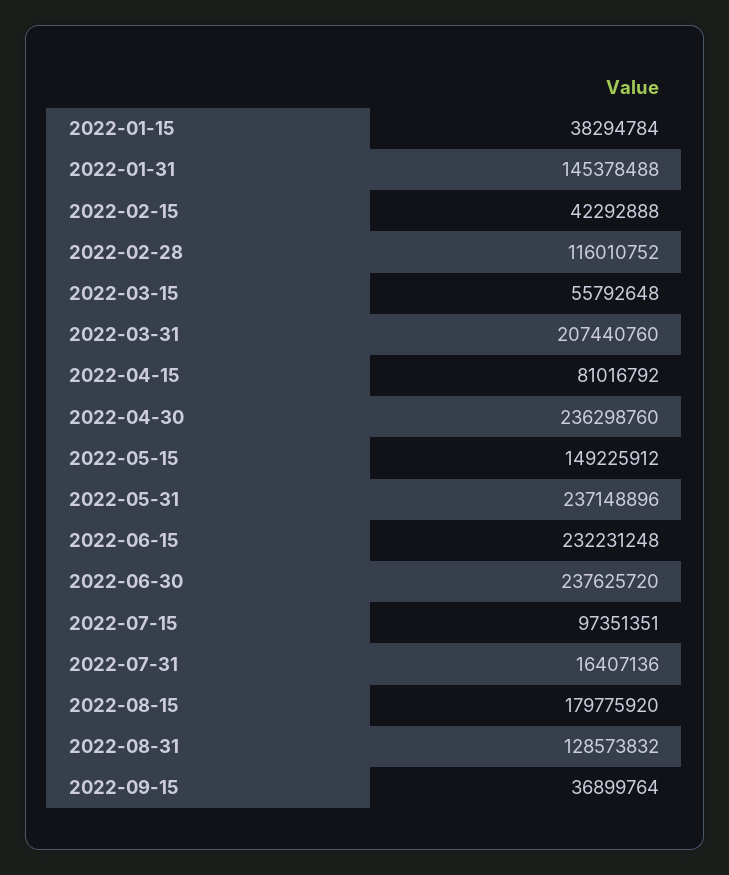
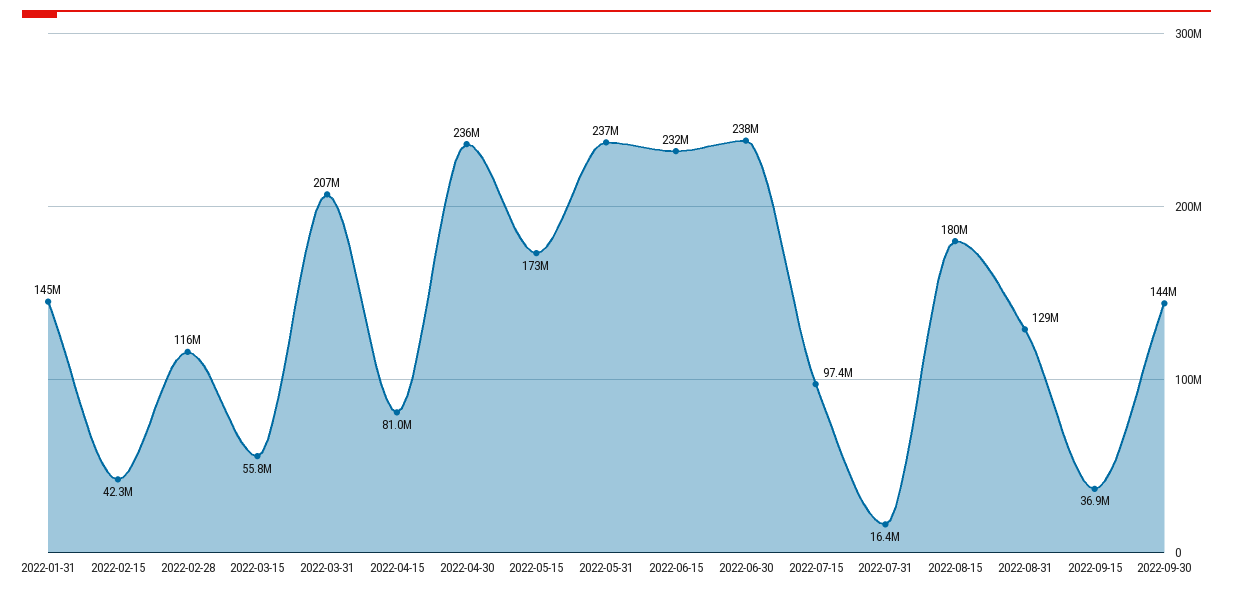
2022-01-15: 38294784 -> none
2022-05-15: 149225912 -> 173000000
2022-09-30: none -> 144000000

